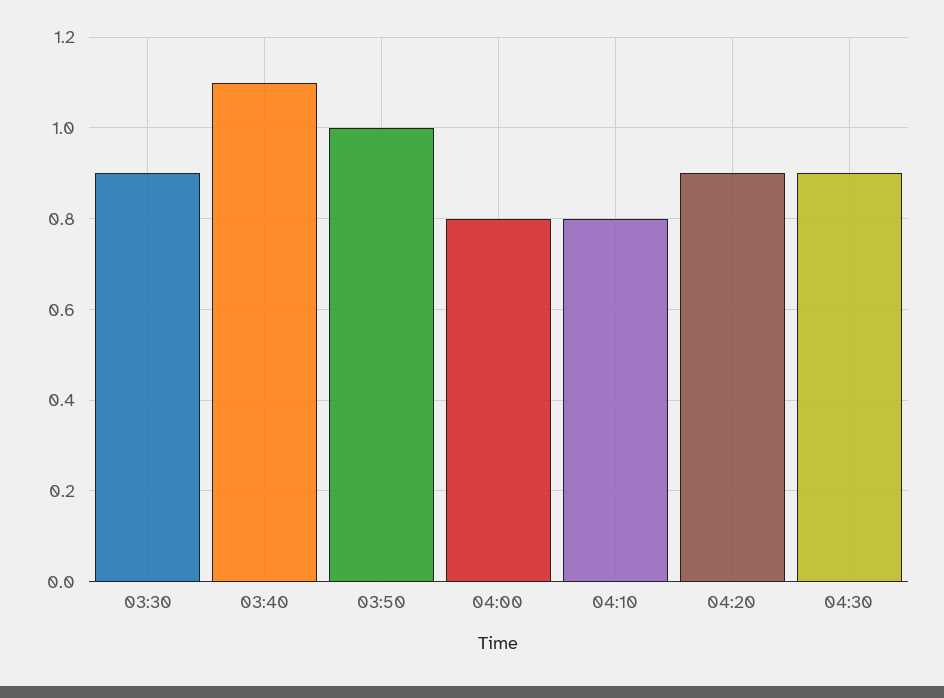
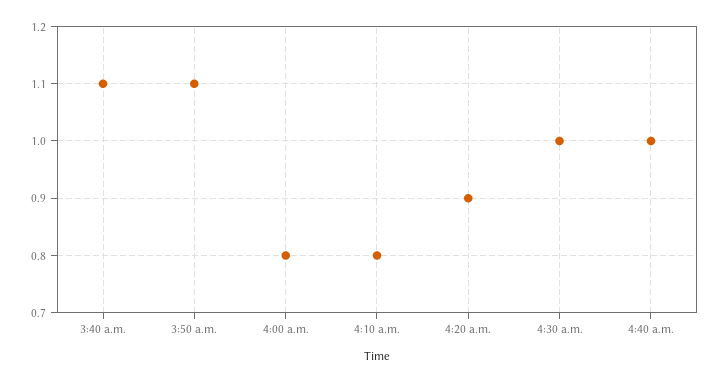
03:30: 0.9 -> none
03:50: 1 -> 1.1
04:30: 0.9 -> 1
4:40 a.m.: none -> 1

